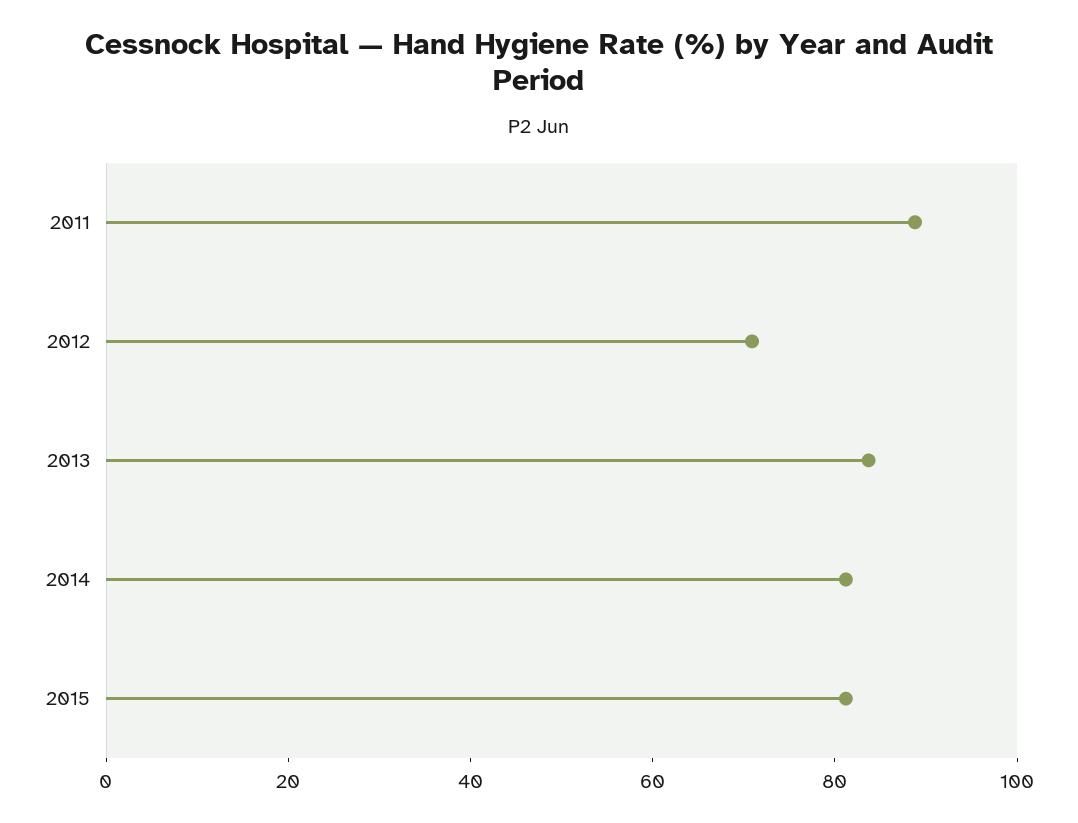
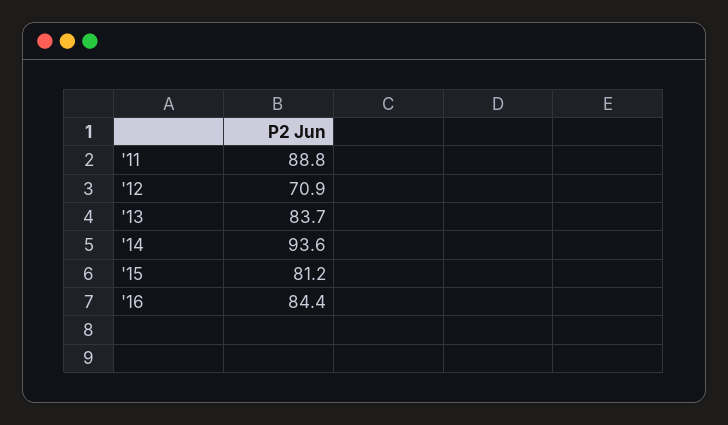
2014: 80 -> 93.6
'16: none -> 84.4

